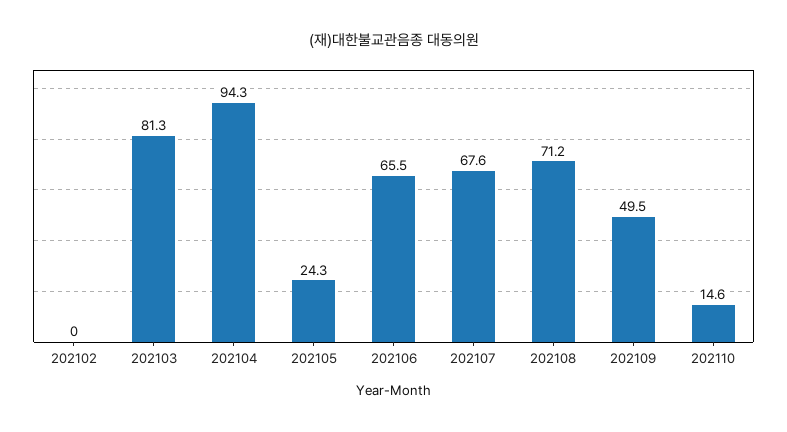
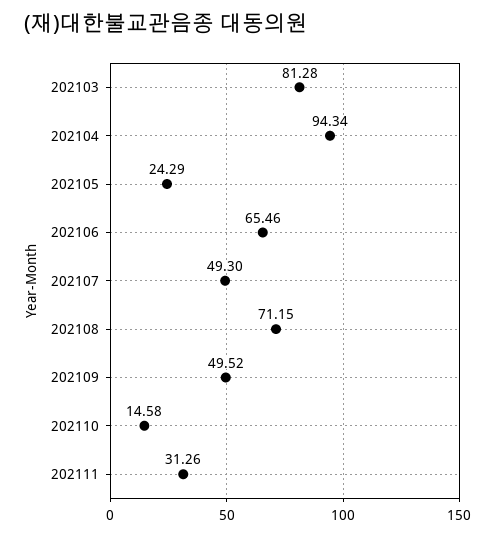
202102: 0 -> none
202107: 67.6 -> 49.3
202111: none -> 31.26

